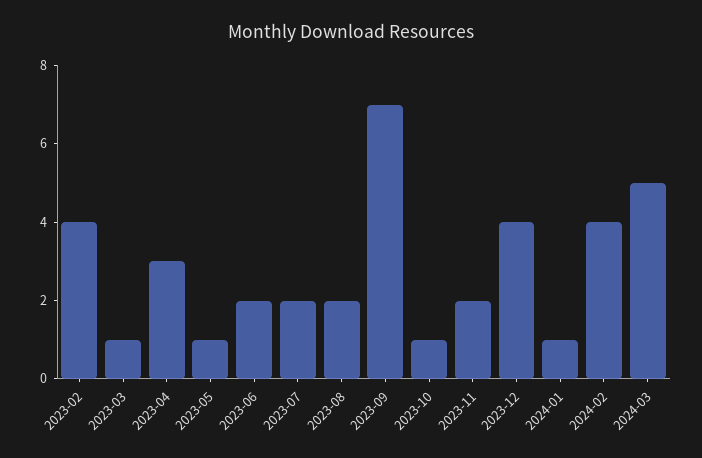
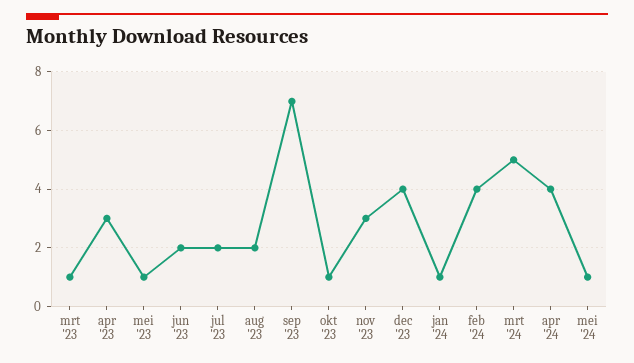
2023-02: 4 -> none
2023-11: 2 -> 3
apr '24: none -> 4
mei '24: none -> 1

